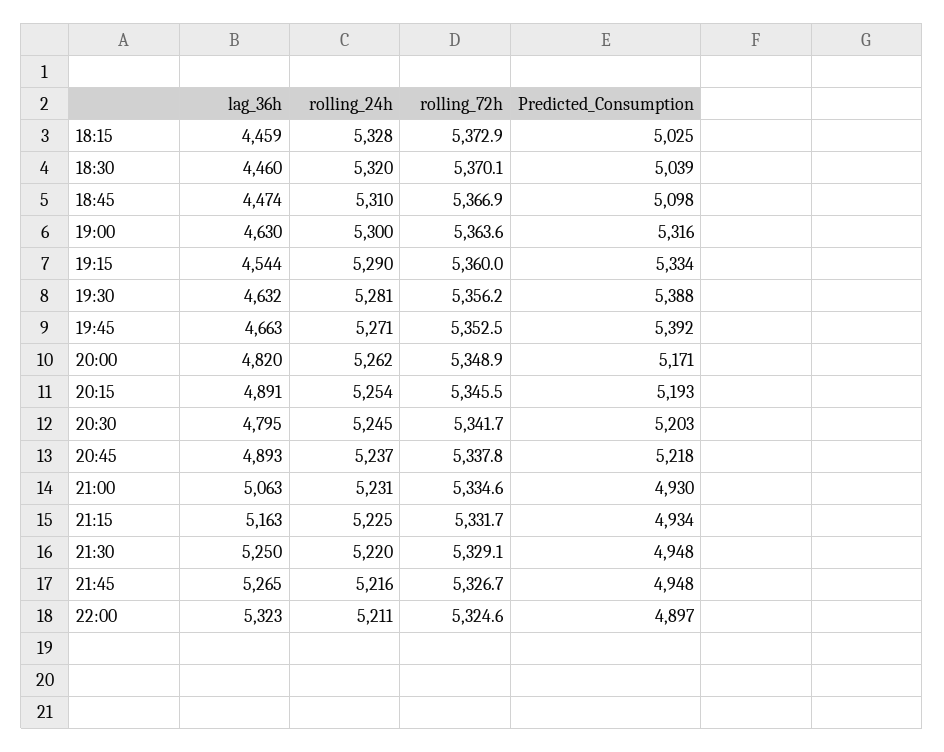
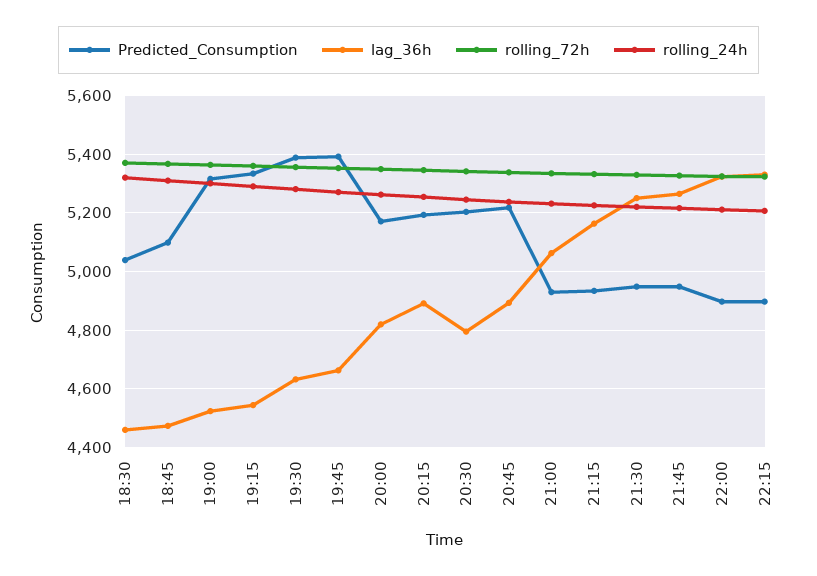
lag_36h, 18:15: 4459 -> none
rolling_24h, 18:15: 5328 -> none
rolling_72h, 18:15: 5372.9 -> none
Predicted_Consumption, 18:15: 5025 -> none
lag_36h, 19:00: 4630 -> 4525
Predicted_Consumption, 22:15: none -> 4900
lag_36h, 22:15: none -> 5325
rolling_72h, 22:15: none -> 5325
rolling_24h, 22:15: none -> 5200

